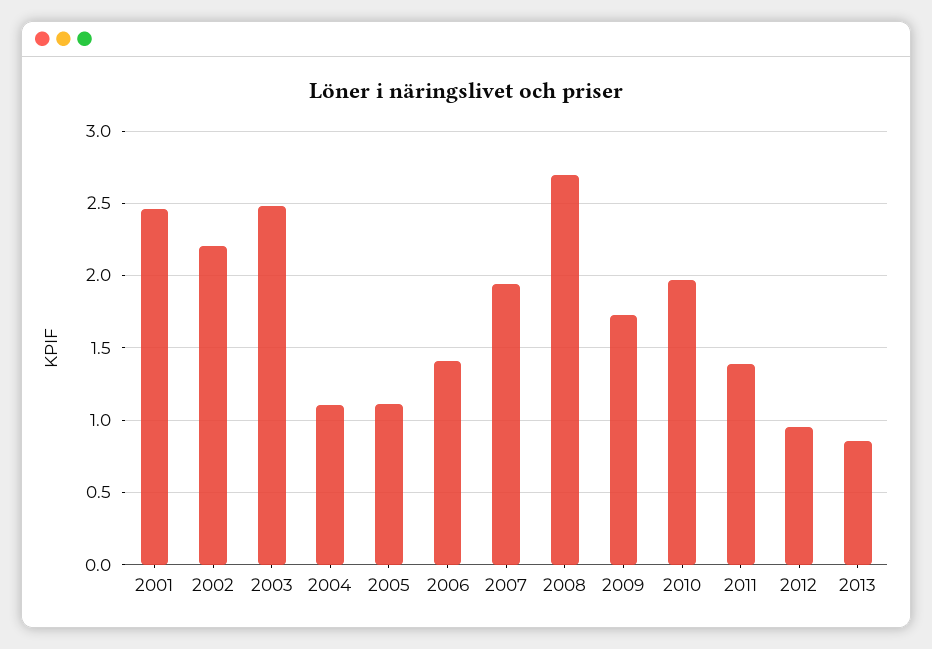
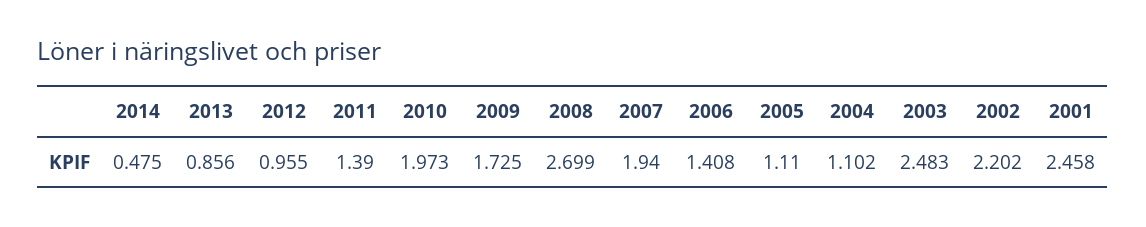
2014: none -> 0.475

